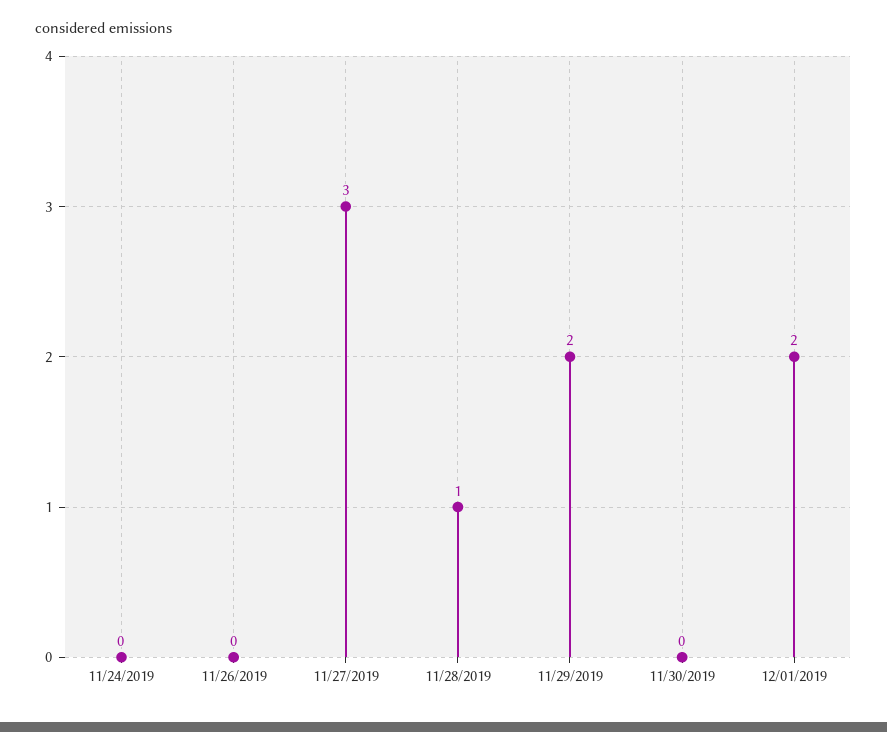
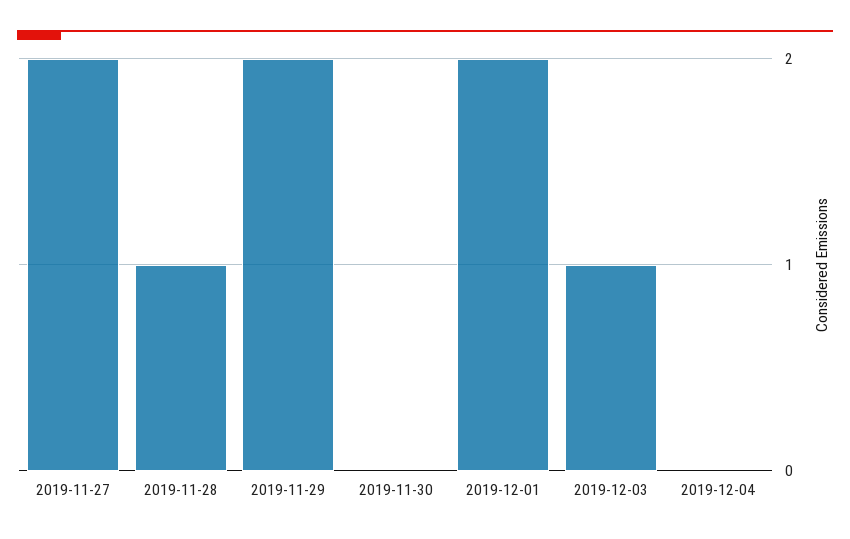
11/24/2019: 0 -> none
11/26/2019: 0 -> none
11/27/2019: 3 -> 2
2019-12-03: none -> 1
2019-12-04: none -> 0

